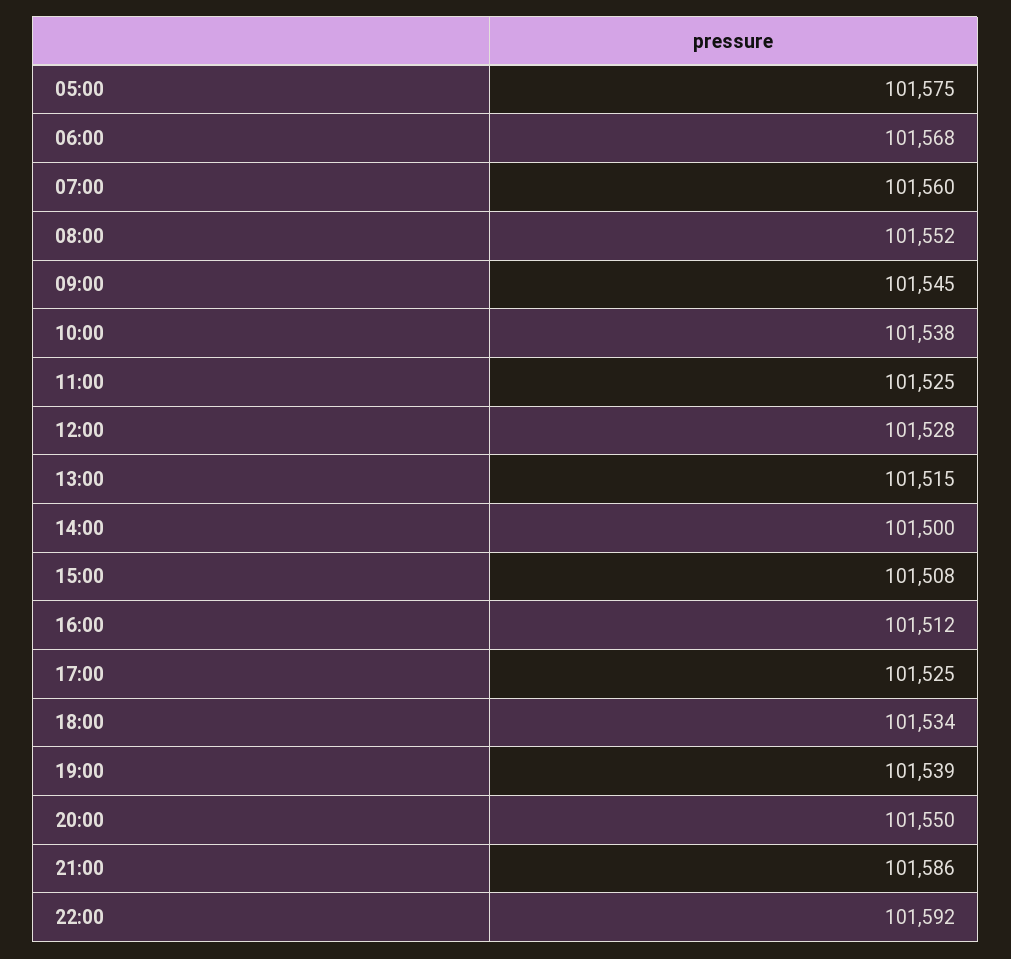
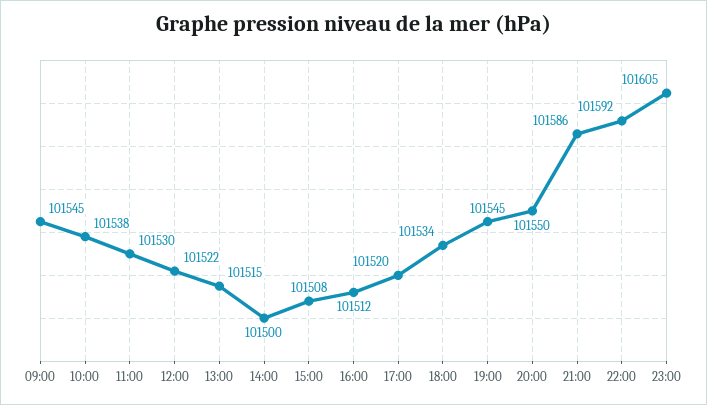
05:00: 101575 -> none
06:00: 101568 -> none
07:00: 101560 -> none
08:00: 101552 -> none
11:00: 101525 -> 101530
12:00: 101528 -> 101522
17:00: 101525 -> 101520
19:00: 101539 -> 101545
23:00: none -> 101605

